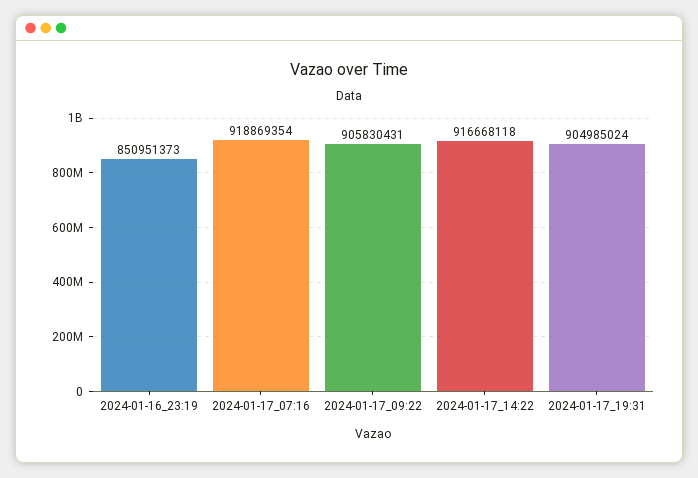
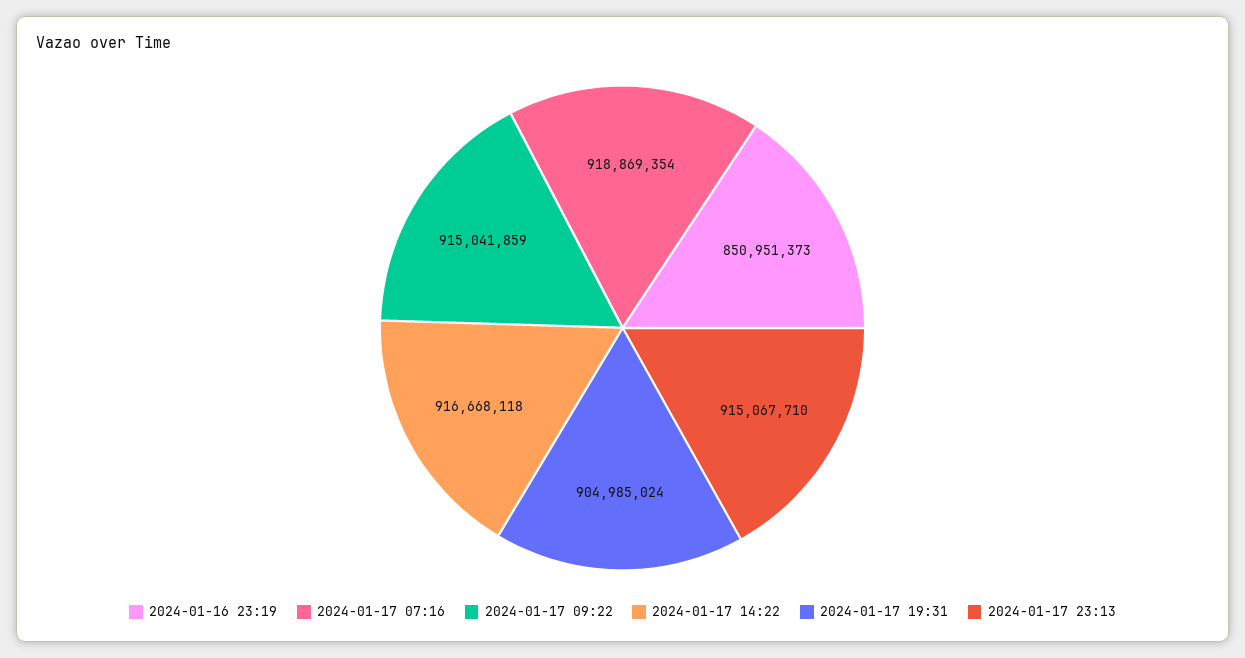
2024-01-17_09:22: 905830431 -> 915041859
2024-01-17 23:13: none -> 915067710

